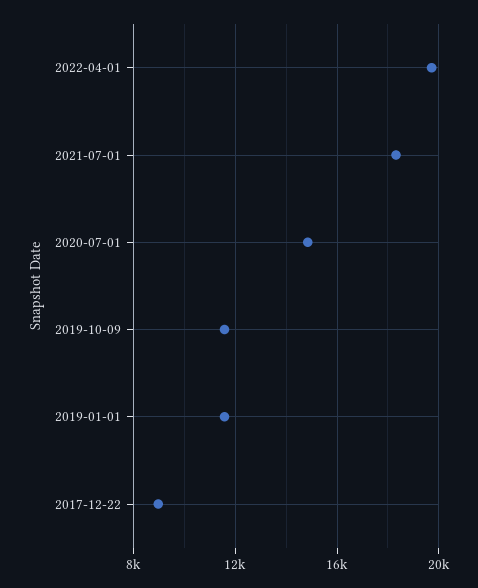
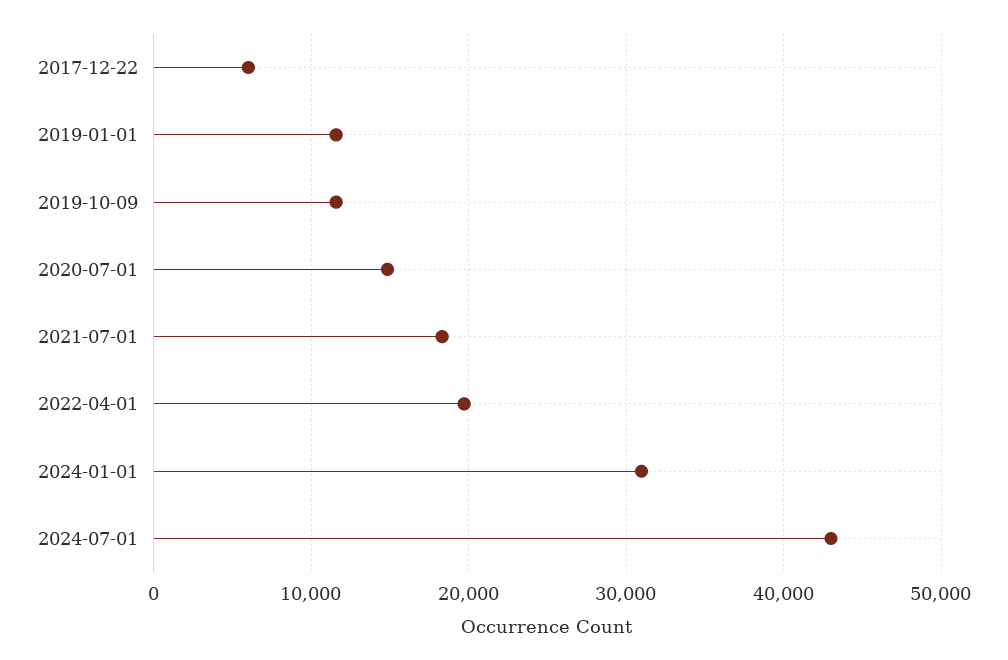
2017-12-22: 9000 -> 6000
2024-01-01: none -> 31000
2024-07-01: none -> 43000

